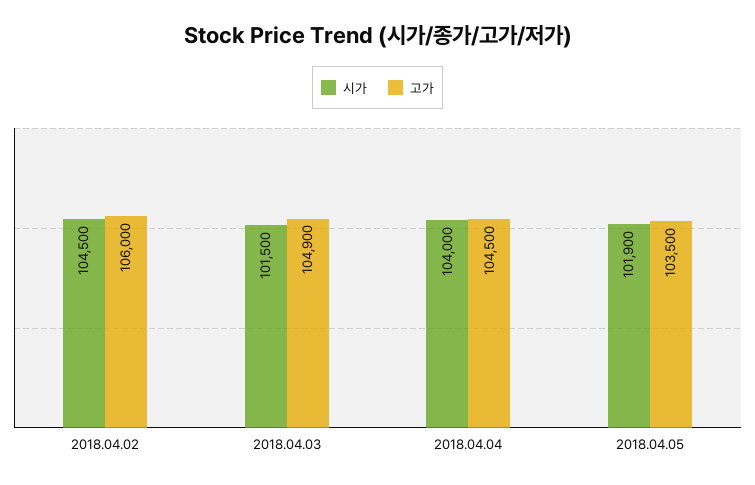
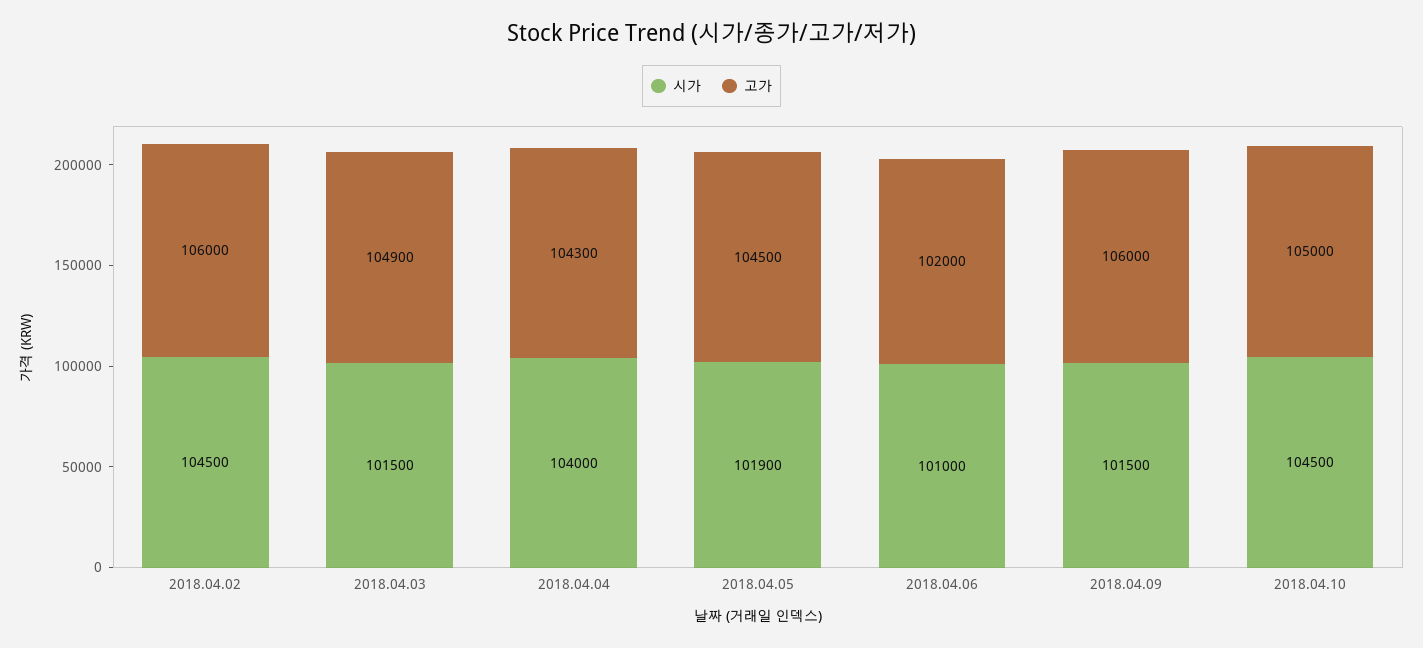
고가, 2018.04.04: 104500 -> 104300
고가, 2018.04.05: 103500 -> 104500
시가, 2018.04.06: none -> 101000
고가, 2018.04.06: none -> 102000
시가, 2018.04.09: none -> 101500
고가, 2018.04.09: none -> 106000
시가, 2018.04.10: none -> 104500
고가, 2018.04.10: none -> 105000

